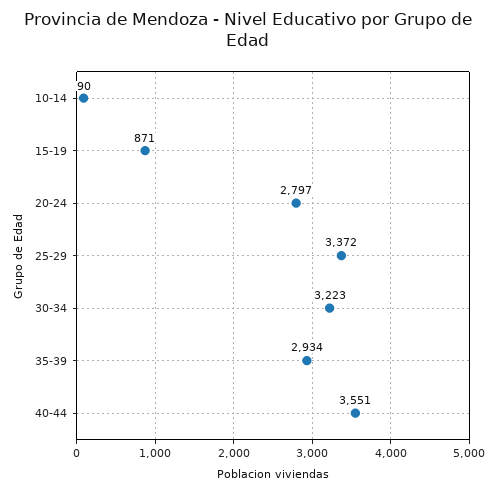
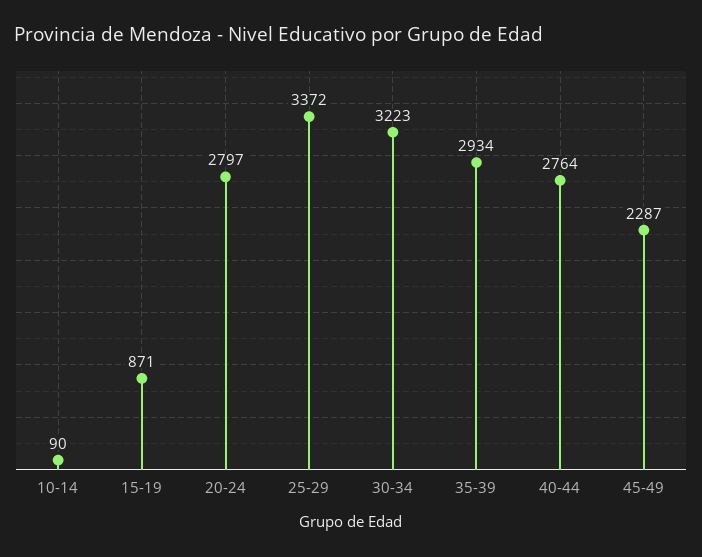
40-44: 3551 -> 2764
45-49: none -> 2287

